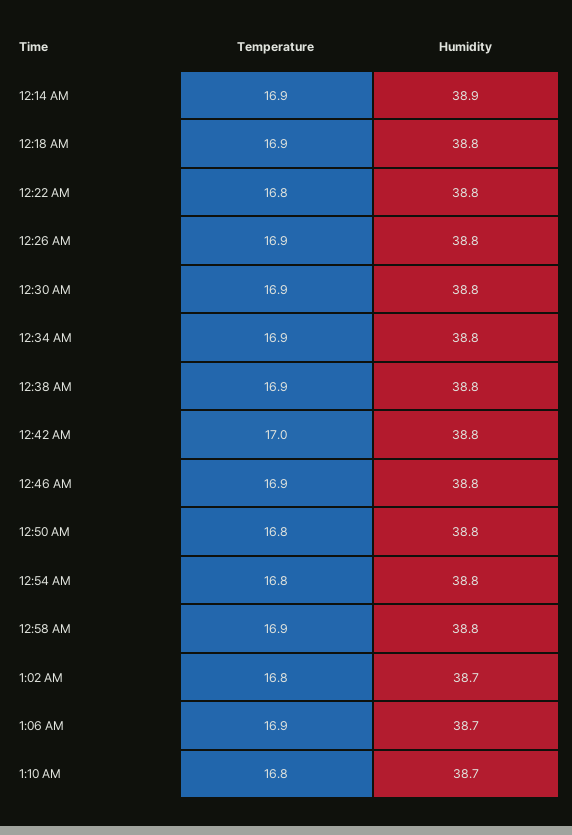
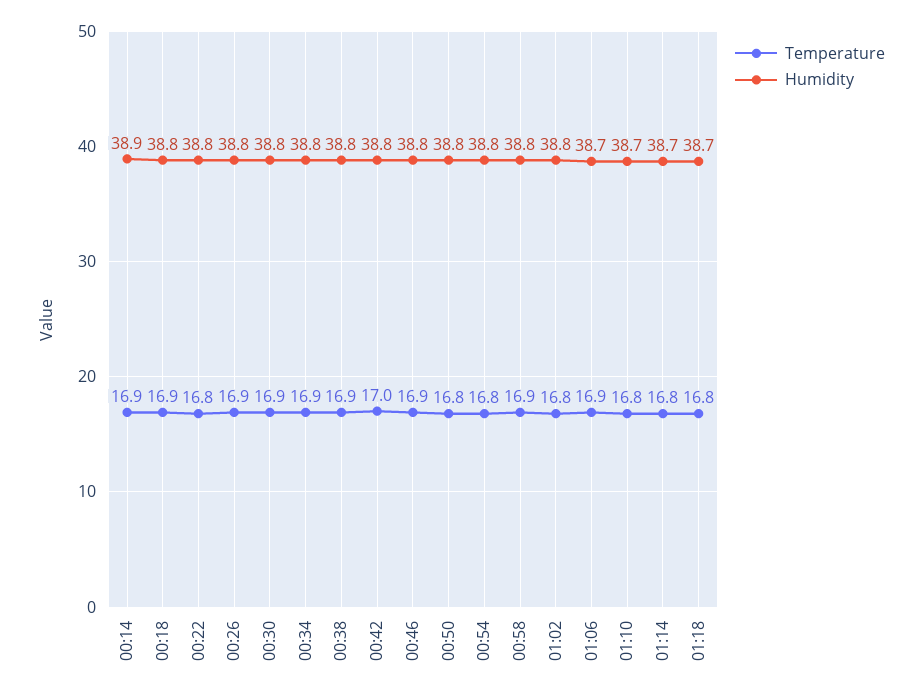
Humidity, 1:02 AM: 38.7 -> 38.8
Temperature, 01:14: none -> 16.8
Humidity, 01:14: none -> 38.7
Temperature, 01:18: none -> 16.8
Humidity, 01:18: none -> 38.7

